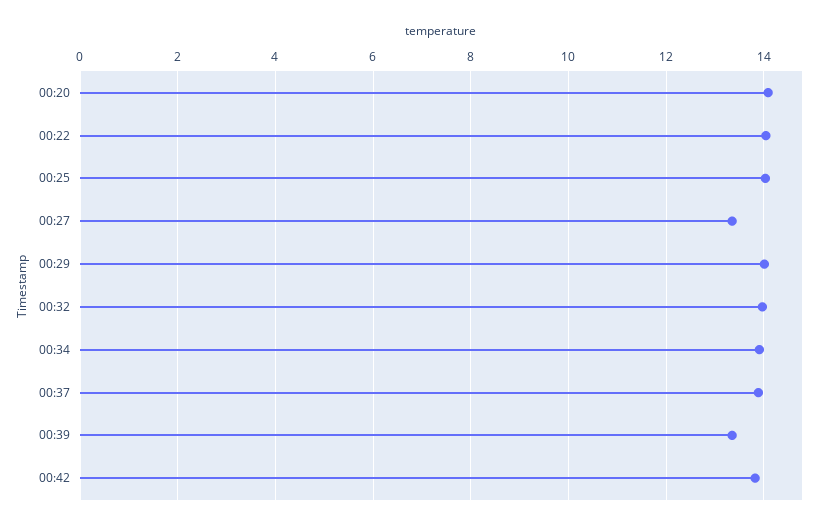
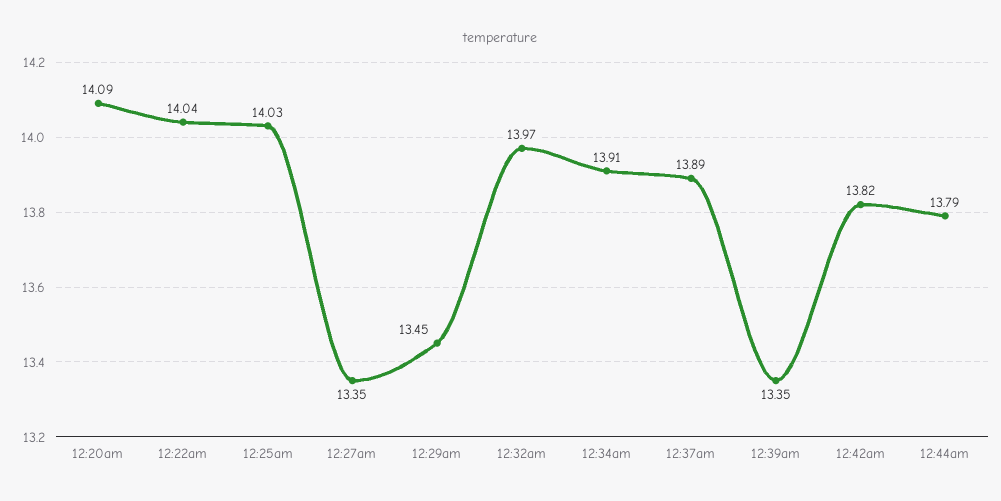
00:29: 14 -> 13.45
12:44am: none -> 13.79

